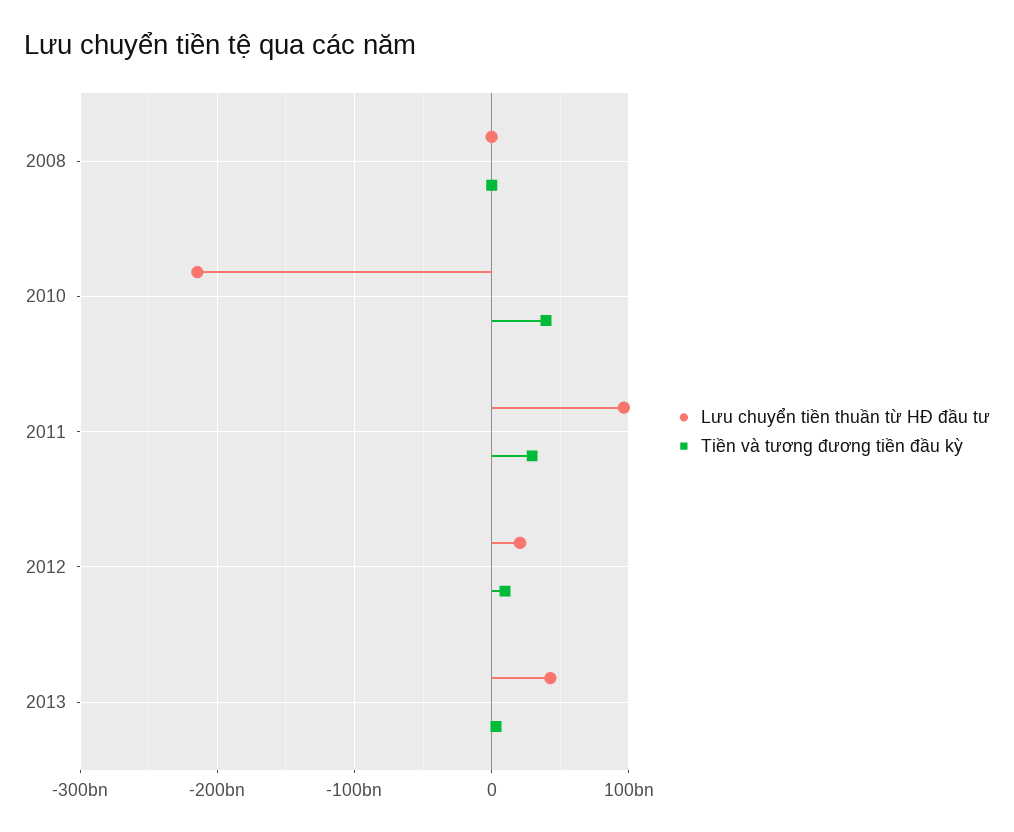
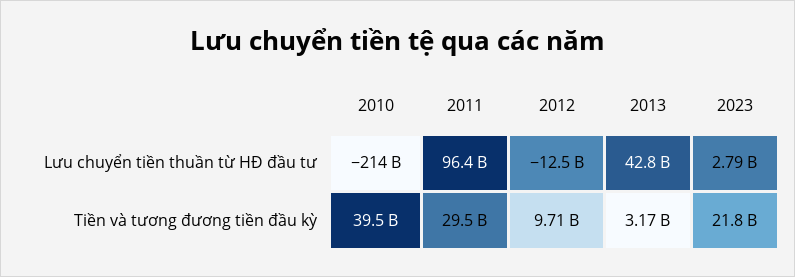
Lưu chuyển tiền thuần từ HĐ đầu tư, 2008: 0 -> none
Tiền và tương đương tiền đầu kỳ, 2008: 0 -> none
Lưu chuyển tiền thuần từ HĐ đầu tư, 2012: 20000000000 -> -12500000000
Lưu chuyển tiền thuần từ HĐ đầu tư, 2023: none -> 2790000000
Tiền và tương đương tiền đầu kỳ, 2023: none -> 21800000000

